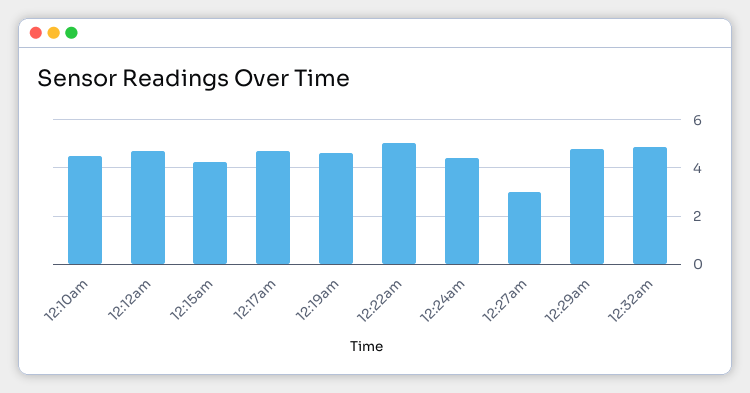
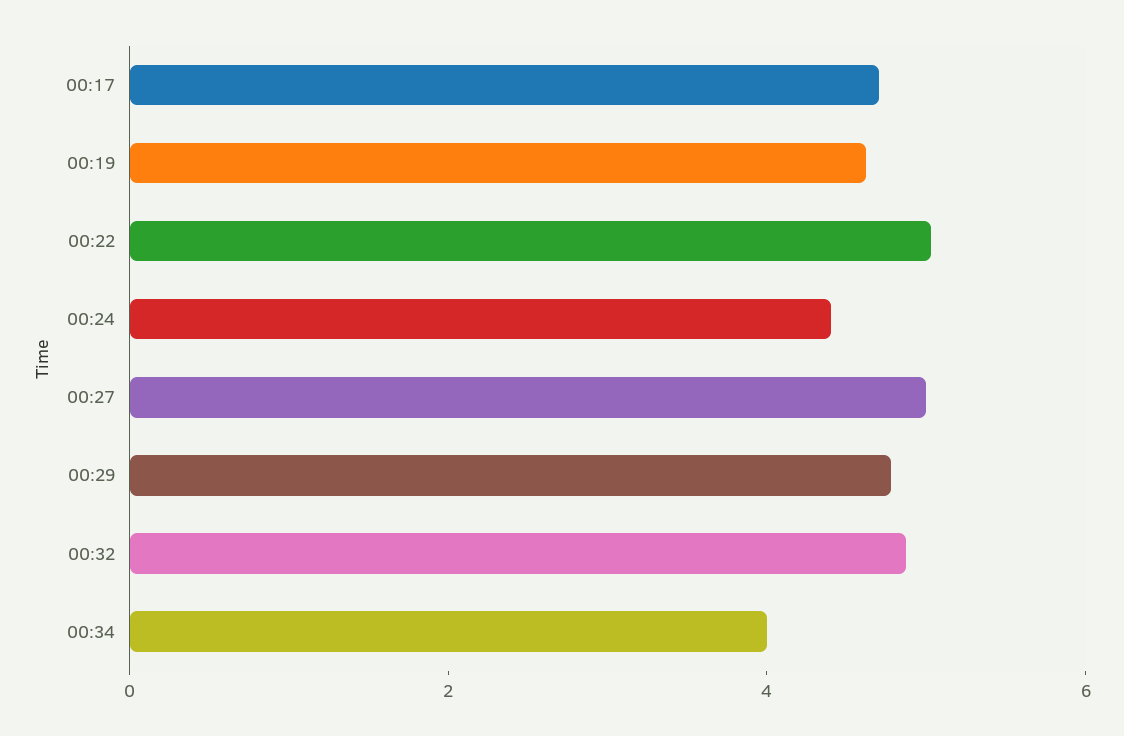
12:10am: 4.5 -> none
12:12am: 4.75 -> none
12:15am: 4.25 -> none
12:27am: 3 -> 5
00:34: none -> 4

